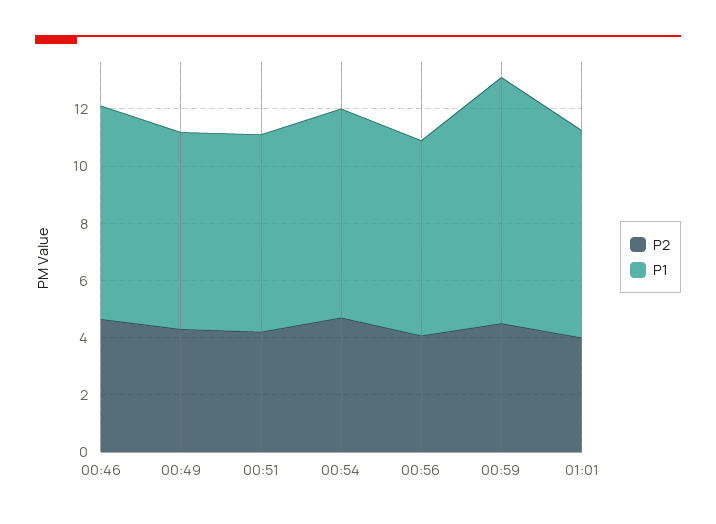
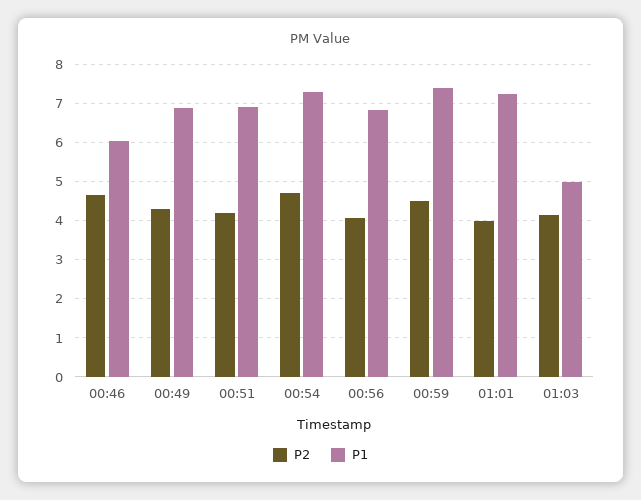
P1, 00:46: 7.5 -> 6
P1, 00:59: 8.5 -> 7.4
P2, 01:03: none -> 4.2
P1, 01:03: none -> 5

